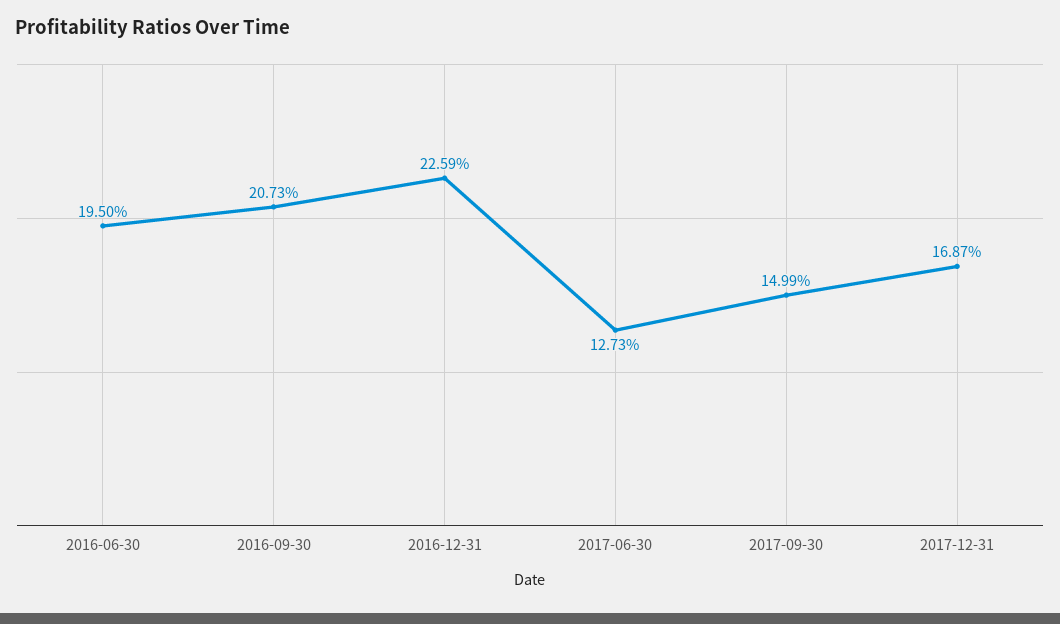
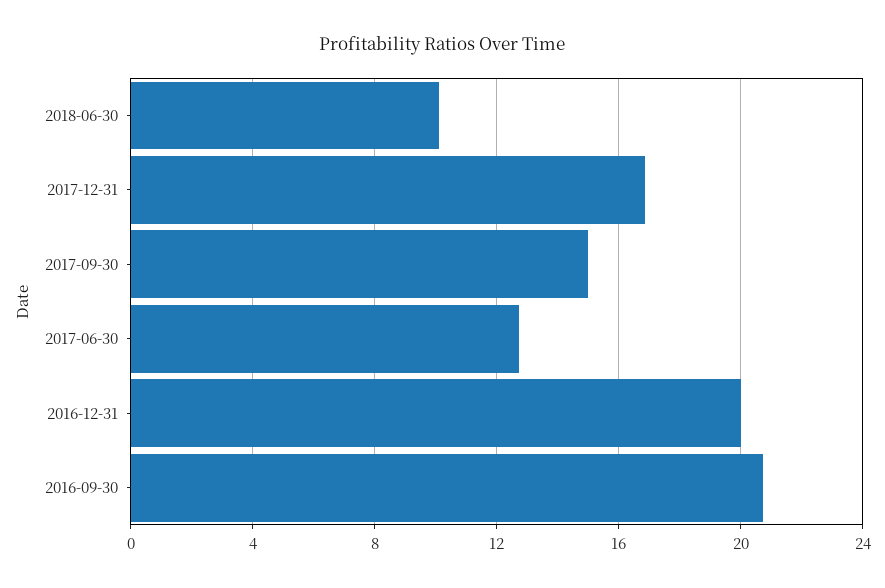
2016-06-30: 19.5 -> none
2016-12-31: 22.59 -> 20
2018-06-30: none -> 10

